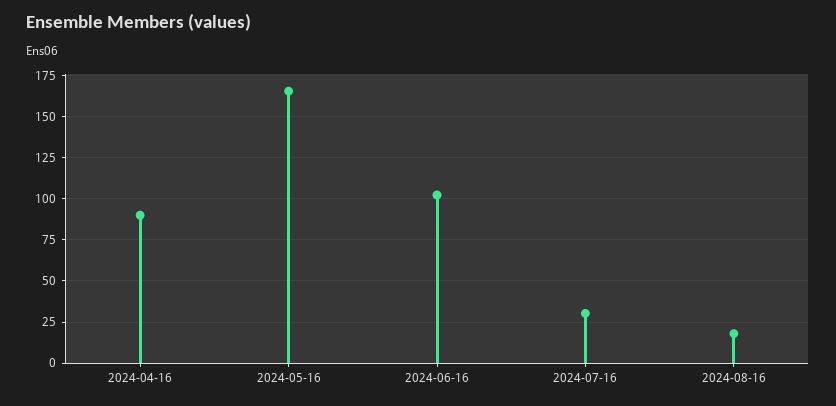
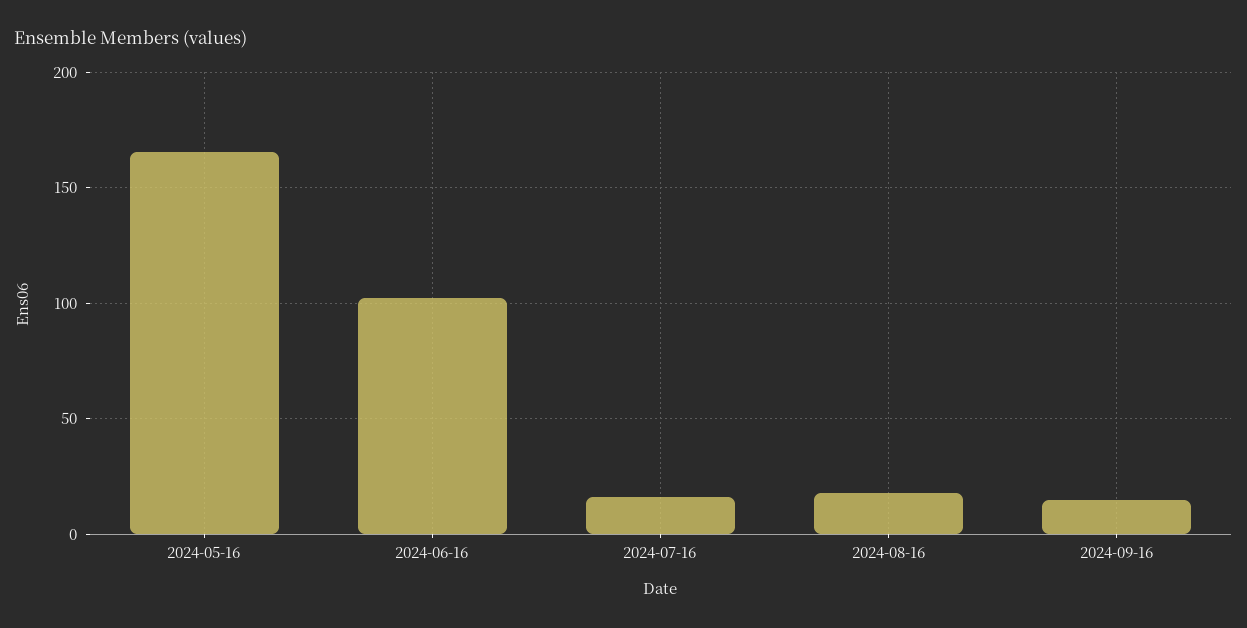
2024-04-16: 90 -> none
2024-07-16: 30 -> 15
2024-09-16: none -> 15

